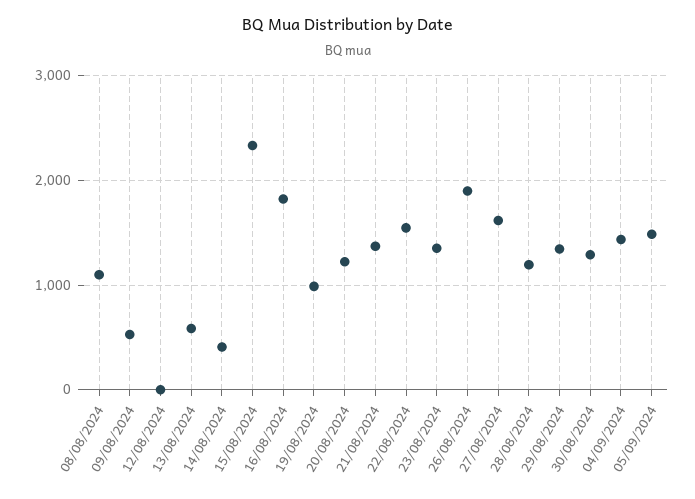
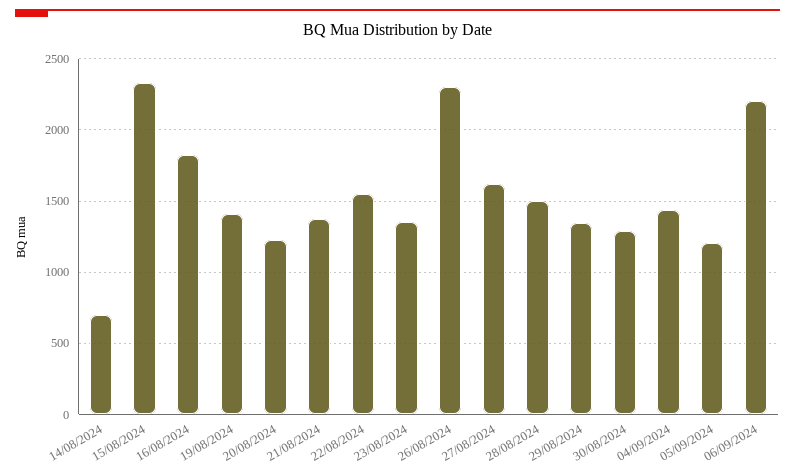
08/08/2024: 1100 -> none
09/08/2024: 500 -> none
12/08/2024: 0 -> none
13/08/2024: 600 -> none
14/08/2024: 400 -> 700
19/08/2024: 1000 -> 1400
26/08/2024: 1900 -> 2300
28/08/2024: 1200 -> 1500
05/09/2024: 1500 -> 1200
06/09/2024: none -> 2200

